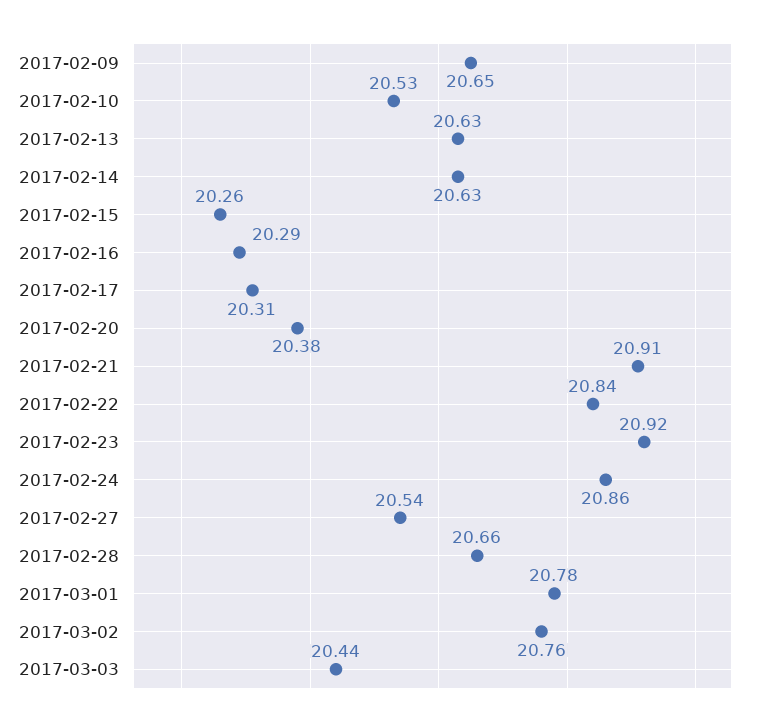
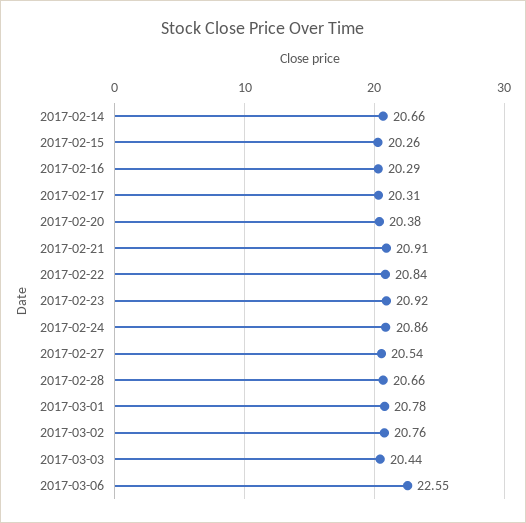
2017-02-09: 20.65 -> none
2017-02-10: 20.53 -> none
2017-02-13: 20.63 -> none
2017-02-14: 20.63 -> 20.66
2017-03-06: none -> 22.55

